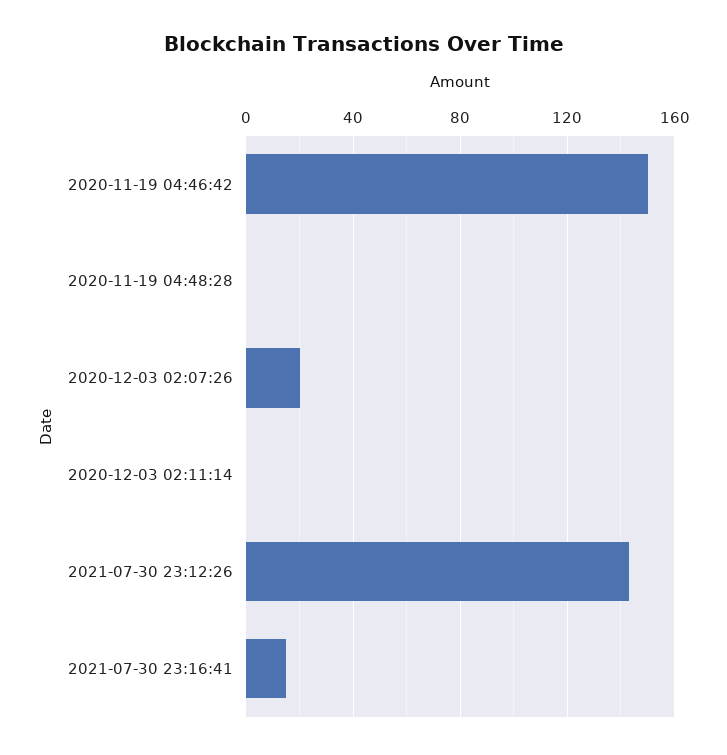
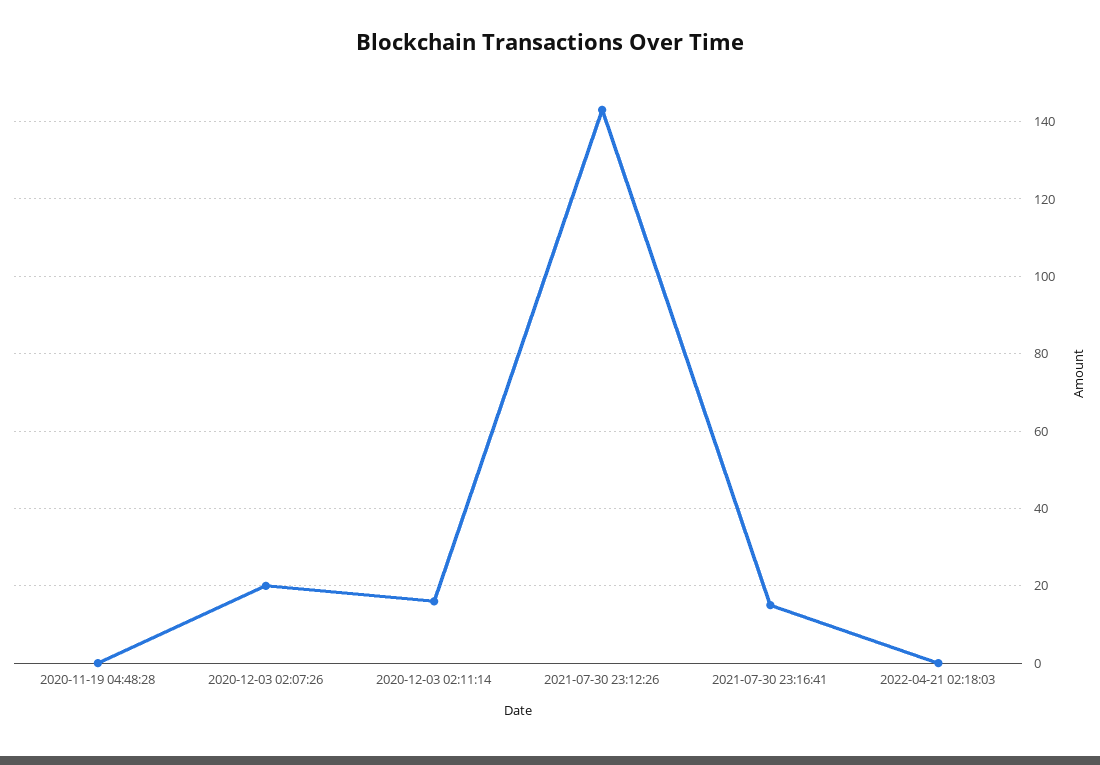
2020-11-19 04:46:42: 150 -> none
2020-12-03 02:11:14: 0 -> 15
2022-04-21 02:18:03: none -> 0

